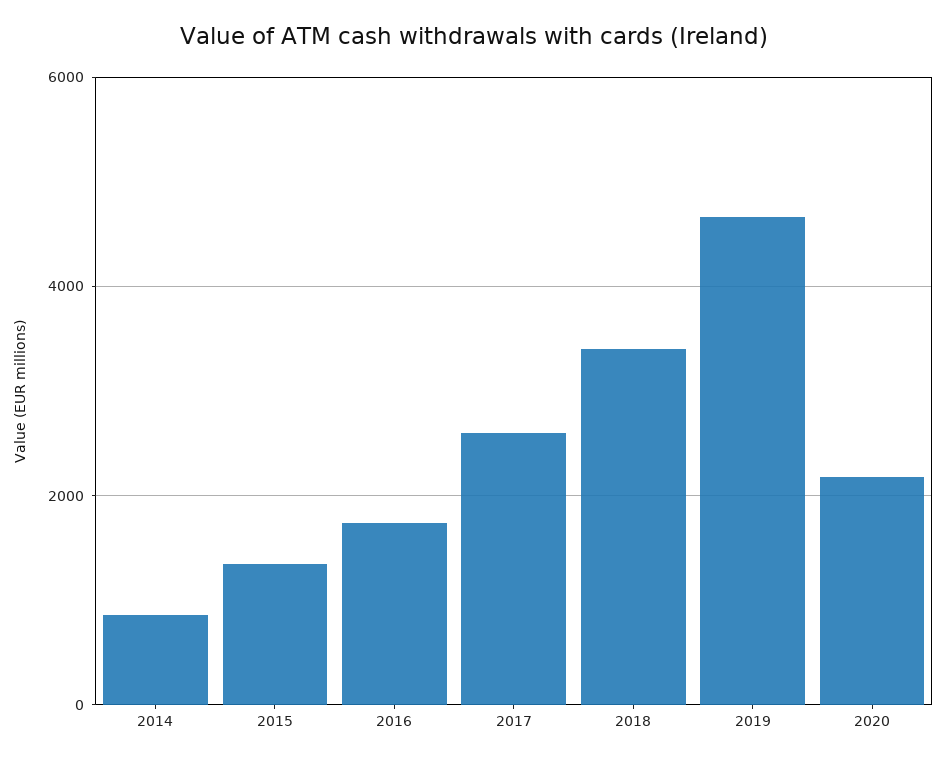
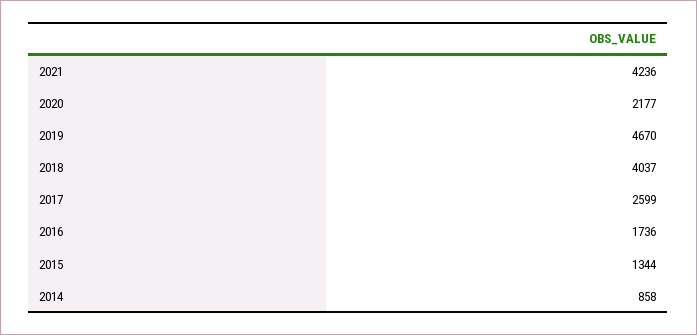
2018: 3400 -> 4037
2021: none -> 4236

